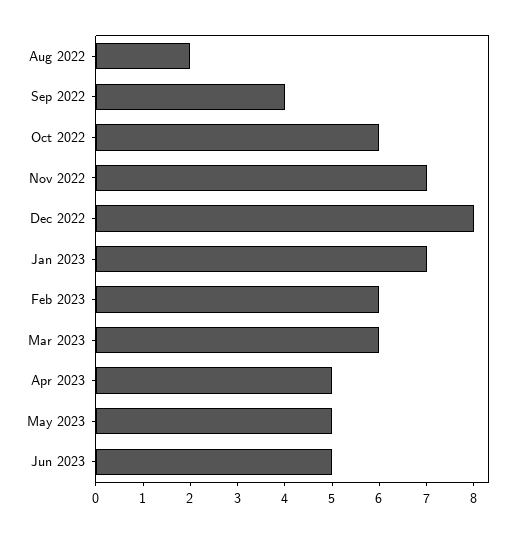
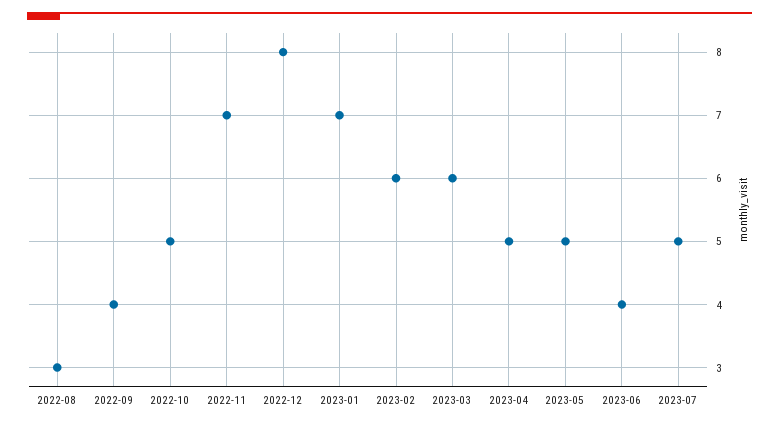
Aug 2022: 2 -> 3
Oct 2022: 6 -> 5
Jun 2023: 5 -> 4
2023-07: none -> 5

